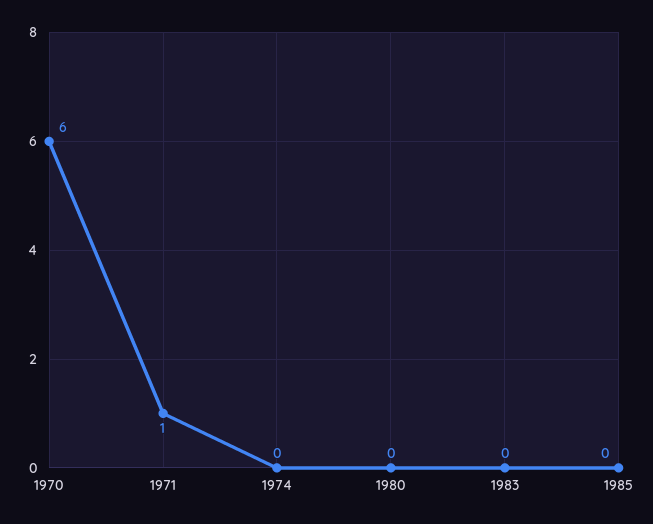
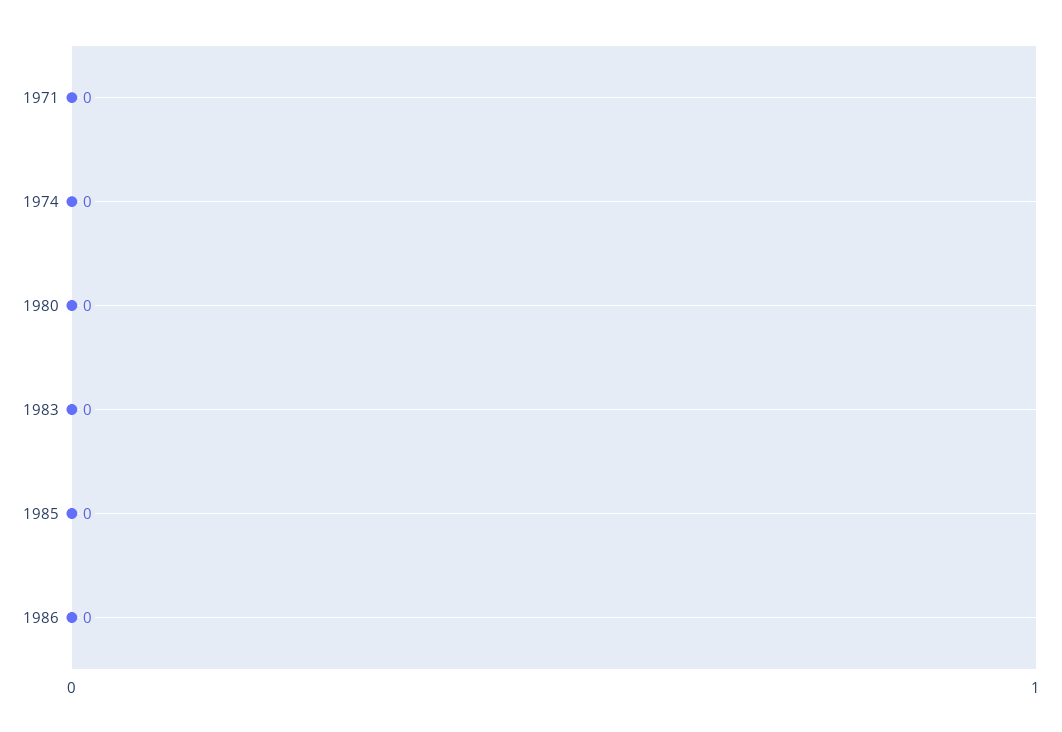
1970: 6 -> none
1971: 1 -> 0
1986: none -> 0

